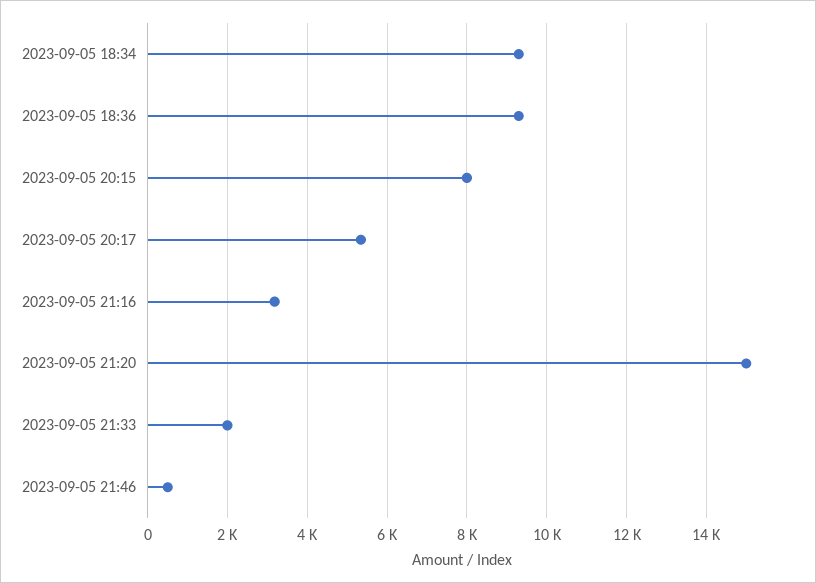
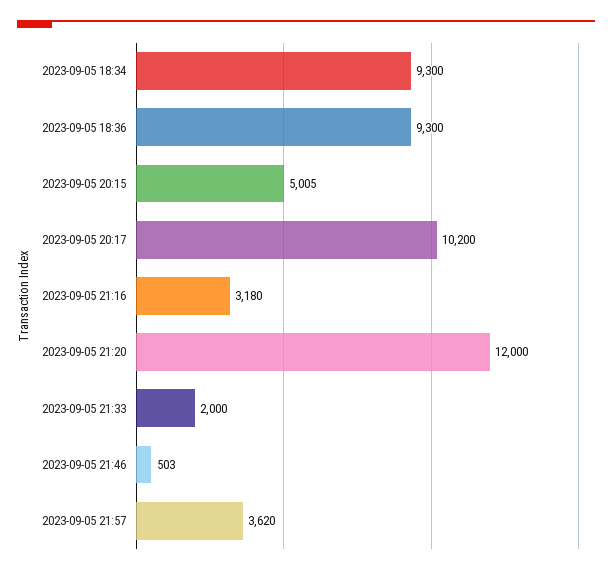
2023-09-05 20:15: 8000 -> 5005
2023-09-05 20:17: 5400 -> 10200
2023-09-05 21:20: 15000 -> 12000
2023-09-05 21:57: none -> 3620

